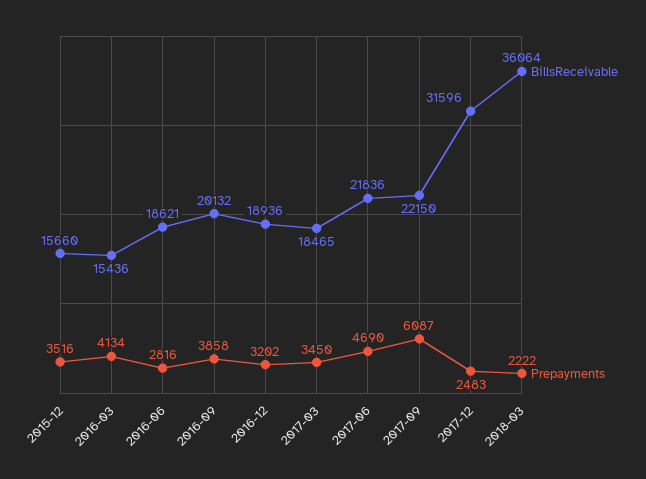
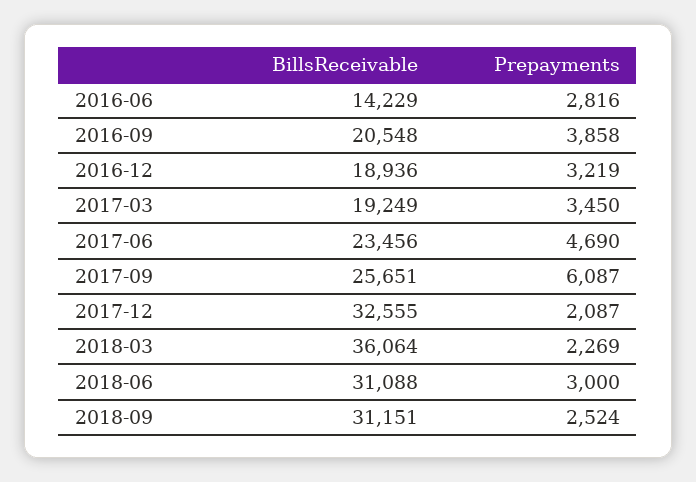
BillsReceivable, 2015-12: 15660 -> none
Prepayments, 2015-12: 3516 -> none
BillsReceivable, 2016-03: 15436 -> none
Prepayments, 2016-03: 4134 -> none
BillsReceivable, 2016-06: 18621 -> 14229
BillsReceivable, 2016-09: 20132 -> 20548
Prepayments, 2016-12: 3202 -> 3219
BillsReceivable, 2017-03: 18465 -> 19249
BillsReceivable, 2017-06: 21836 -> 23456
BillsReceivable, 2017-09: 22150 -> 25651
BillsReceivable, 2017-12: 31596 -> 32555
Prepayments, 2017-12: 2483 -> 2087
Prepayments, 2018-03: 2222 -> 2269
BillsReceivable, 2018-06: none -> 31088
Prepayments, 2018-06: none -> 3000
BillsReceivable, 2018-09: none -> 31151
Prepayments, 2018-09: none -> 2524

